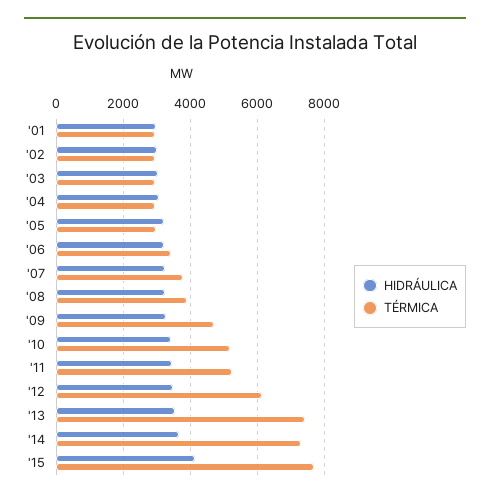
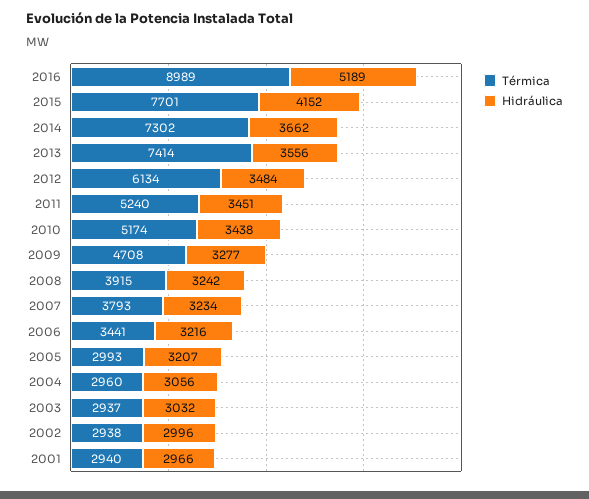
TÉRMICA, 2016: none -> 8989
HIDRÁULICA, 2016: none -> 5189

